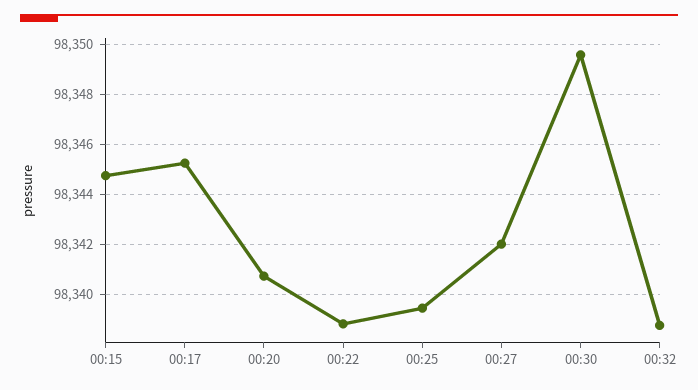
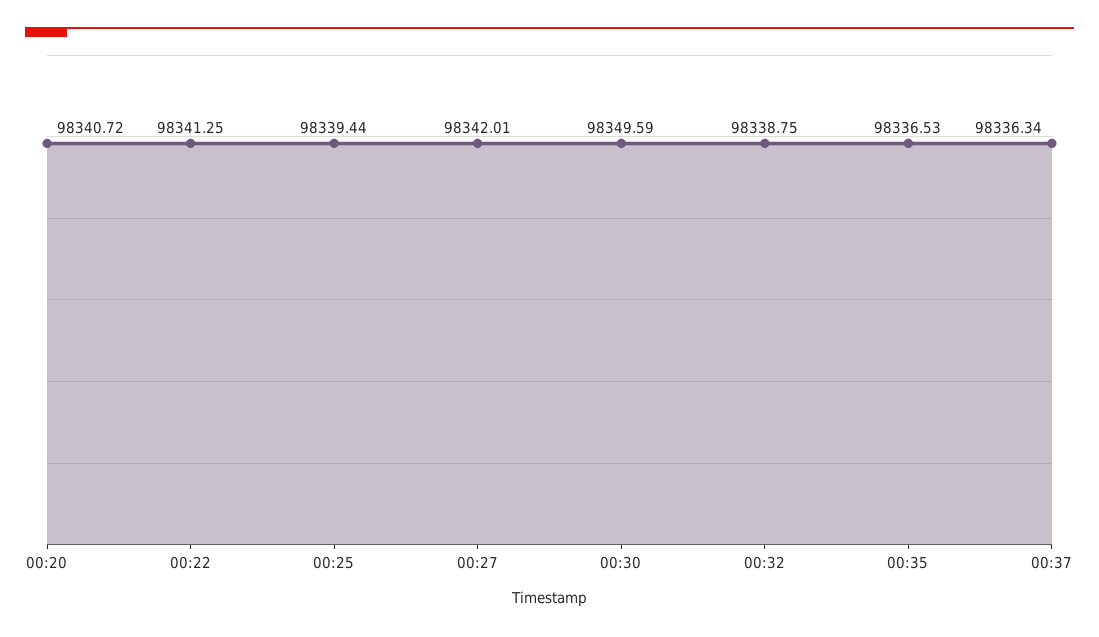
00:15: 98344.75 -> none
00:17: 98345.25 -> none
00:22: 98338.75 -> 98341.25
00:35: none -> 98336.53
00:37: none -> 98336.34

